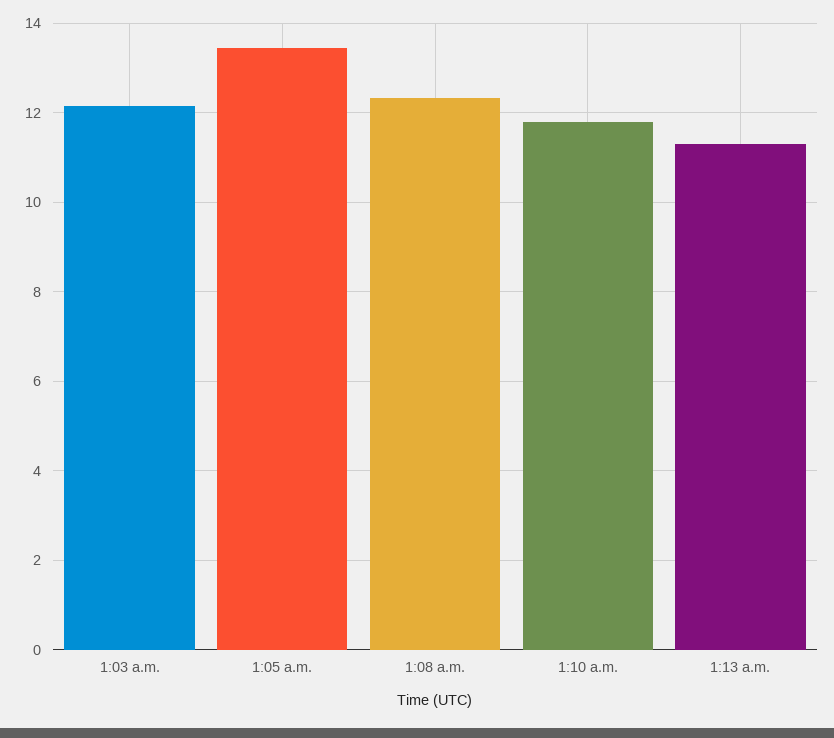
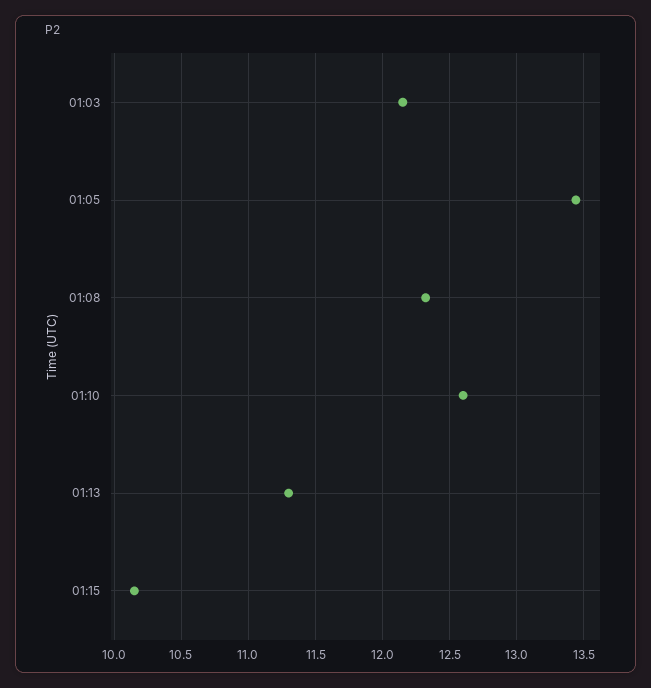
1:10 a.m.: 11.8 -> 12.6
01:15: none -> 10.15

